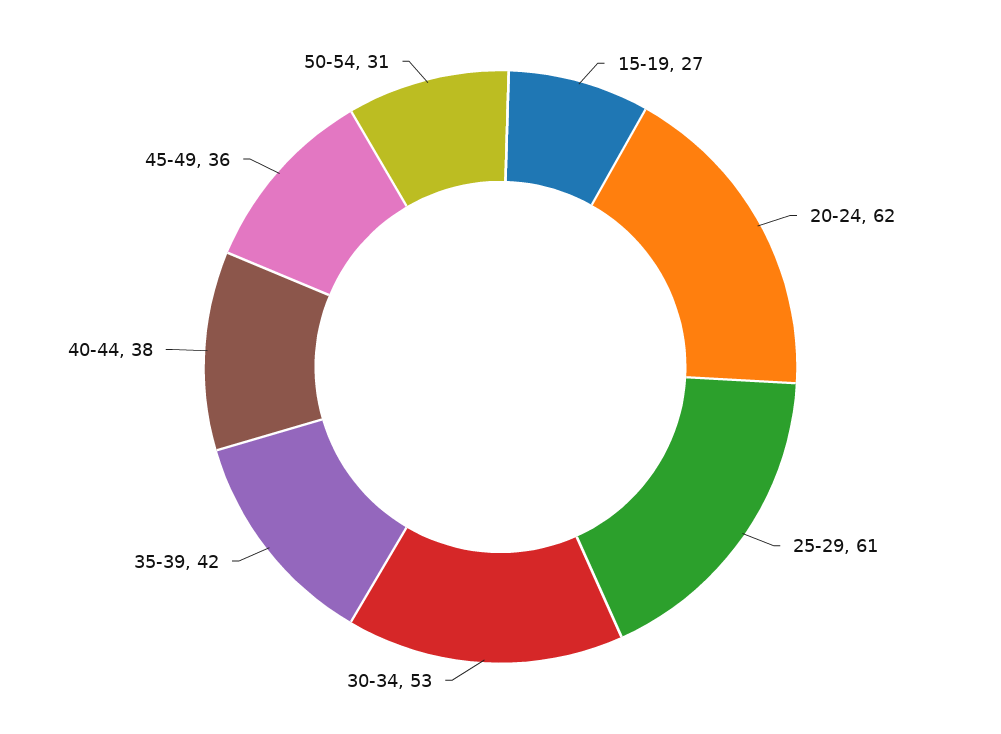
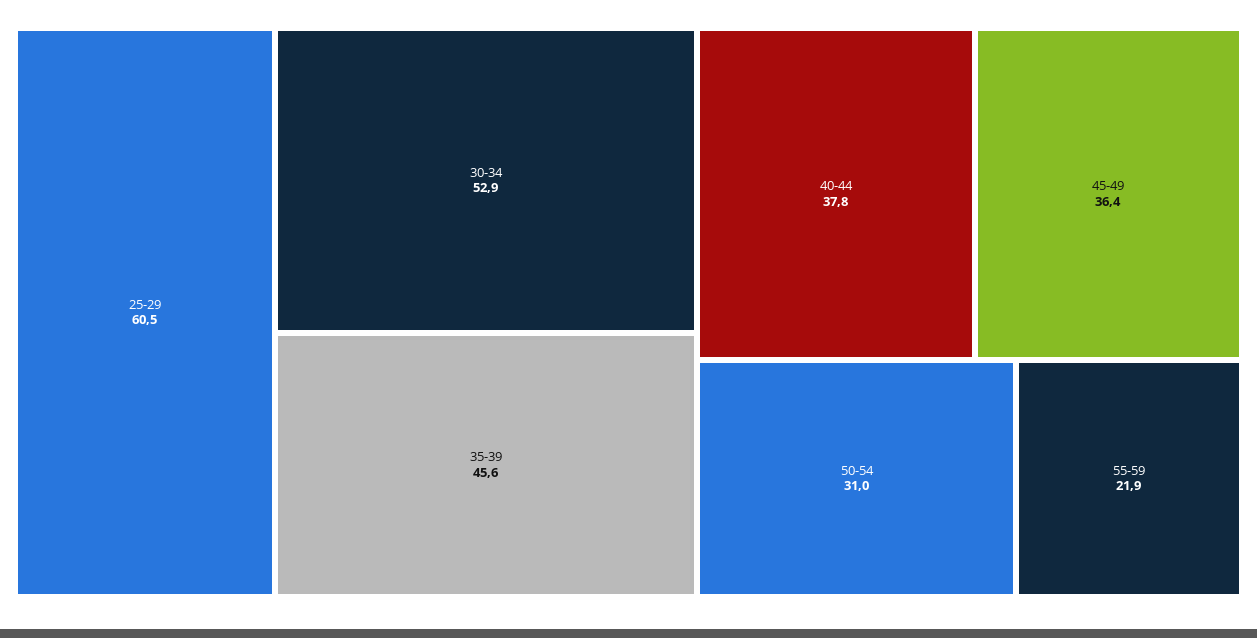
15-19: 27 -> none
20-24: 62 -> none
35-39: 42 -> 45.6
55-59: none -> 21.9

